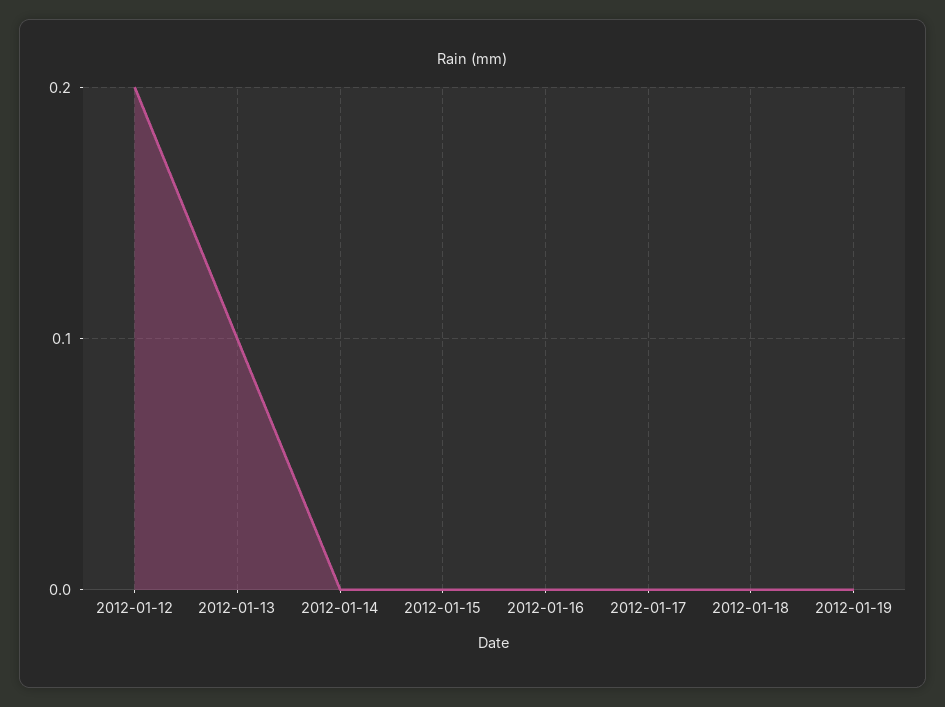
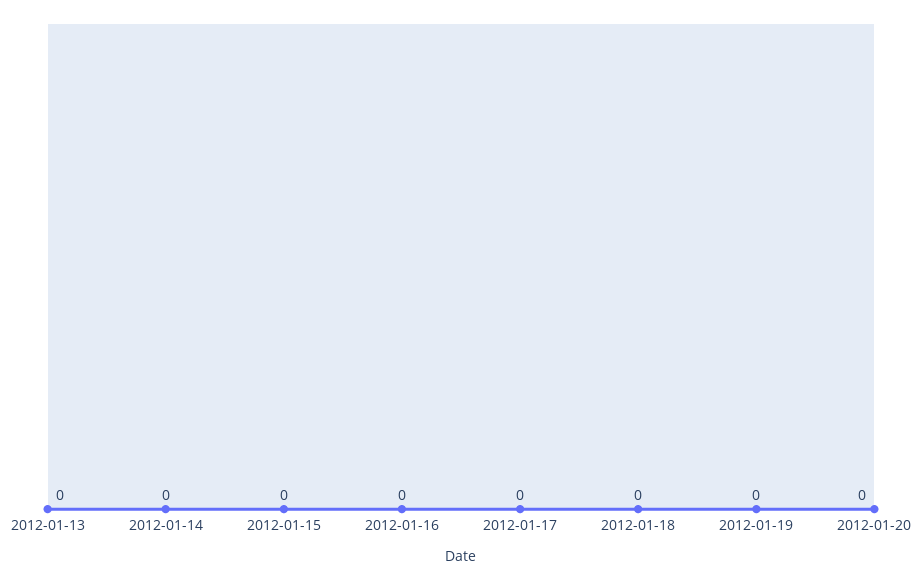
2012-01-12: 0.2 -> none
2012-01-13: 0.1 -> 0
2012-01-20: none -> 0

